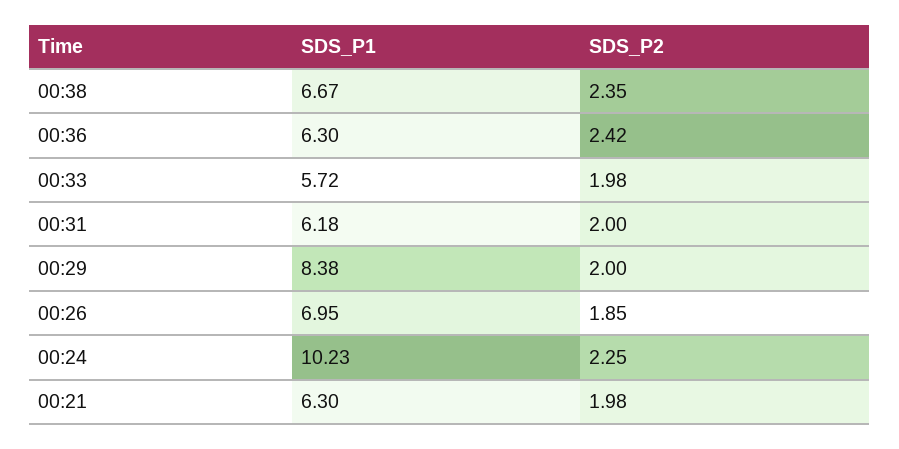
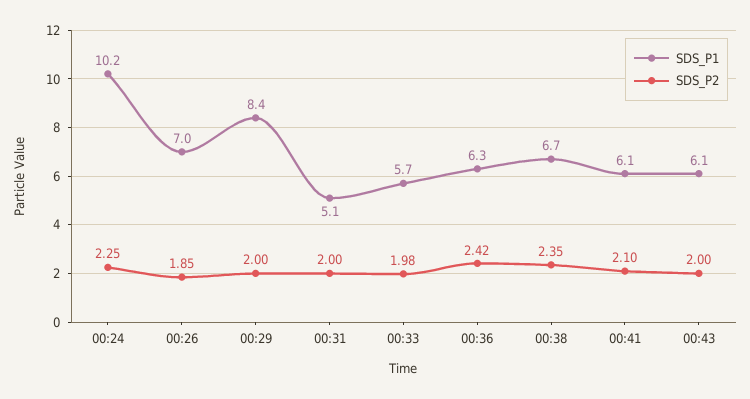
SDS_P1, 00:31: 6.18 -> 5.1
SDS_P1, 00:21: 6.3 -> none
SDS_P2, 00:21: 1.98 -> none
SDS_P1, 00:41: none -> 6.1
SDS_P2, 00:41: none -> 2.1
SDS_P1, 00:43: none -> 6.1
SDS_P2, 00:43: none -> 2

